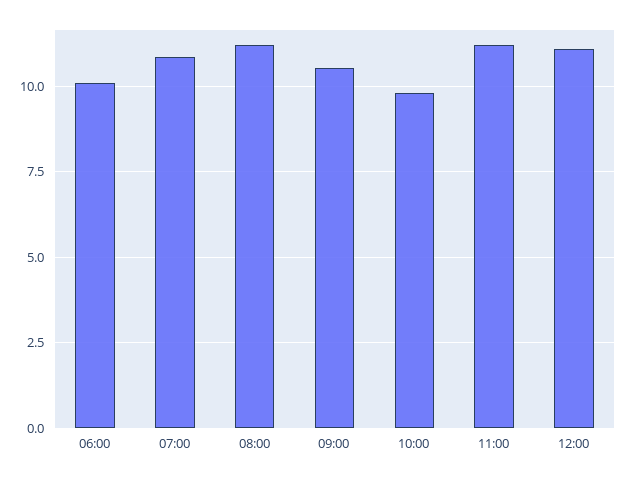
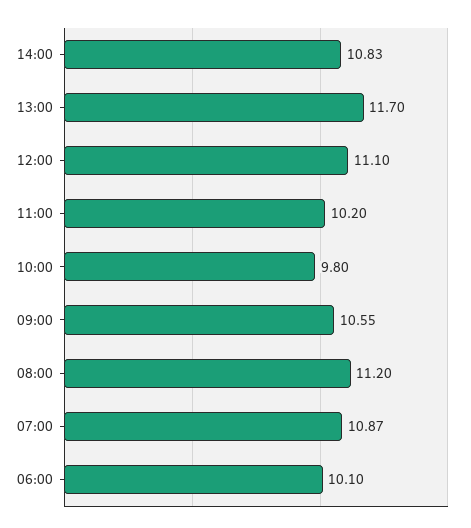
11:00: 11.25 -> 10.2
14:00: none -> 10.83
13:00: none -> 11.7

